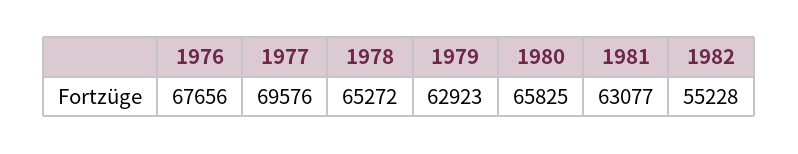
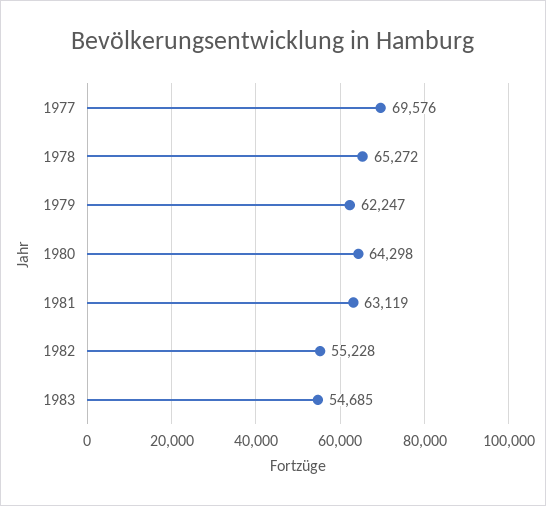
1976: 67656 -> none
1979: 62923 -> 62247
1980: 65825 -> 64298
1981: 63077 -> 63119
1983: none -> 54685

